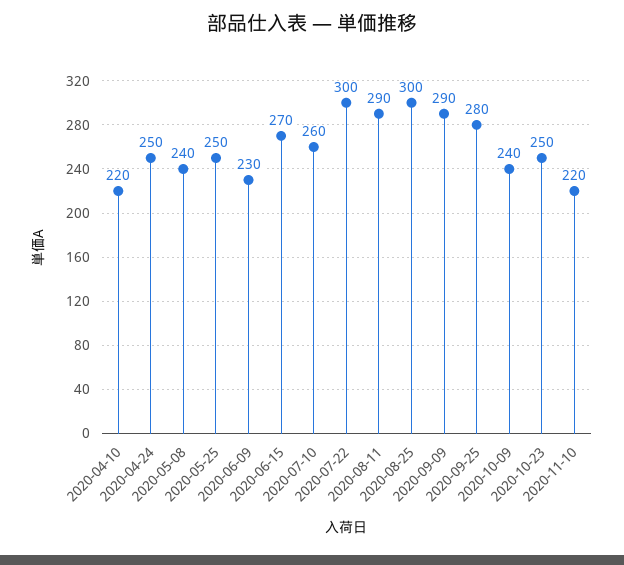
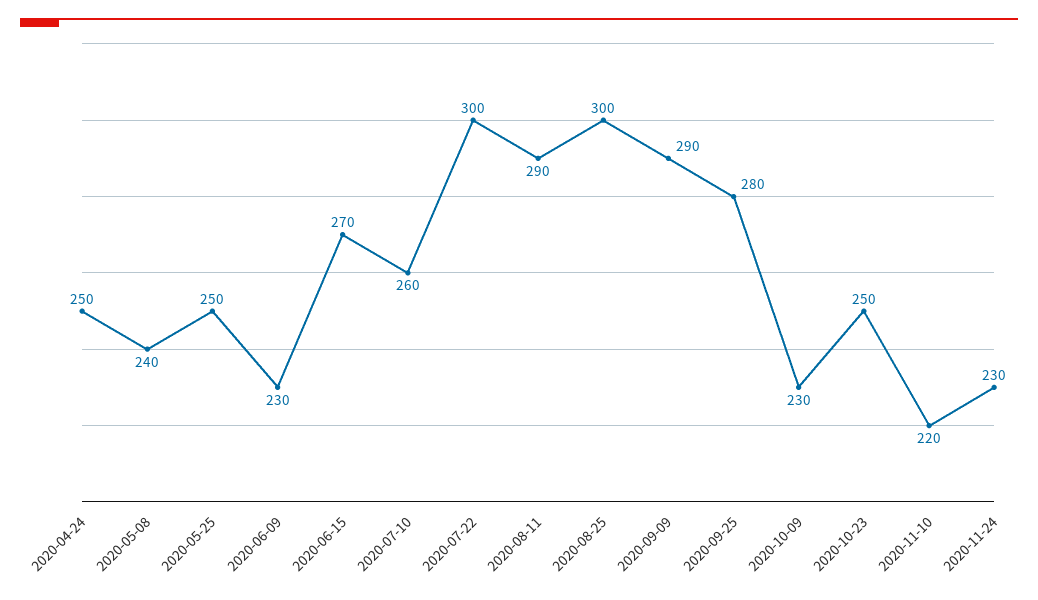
2020-04-10: 220 -> none
2020-10-09: 240 -> 230
2020-11-24: none -> 230

